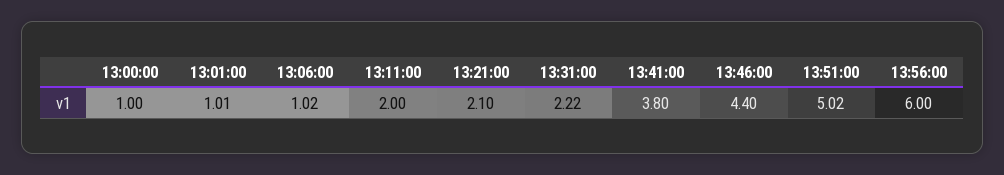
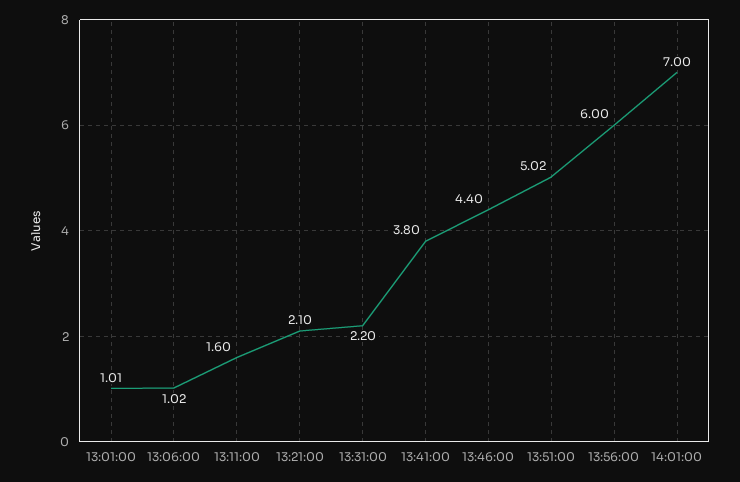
13:00:00: 1 -> none
13:11:00: 2 -> 1.6
13:31:00: 2.22 -> 2.2
14:01:00: none -> 7

